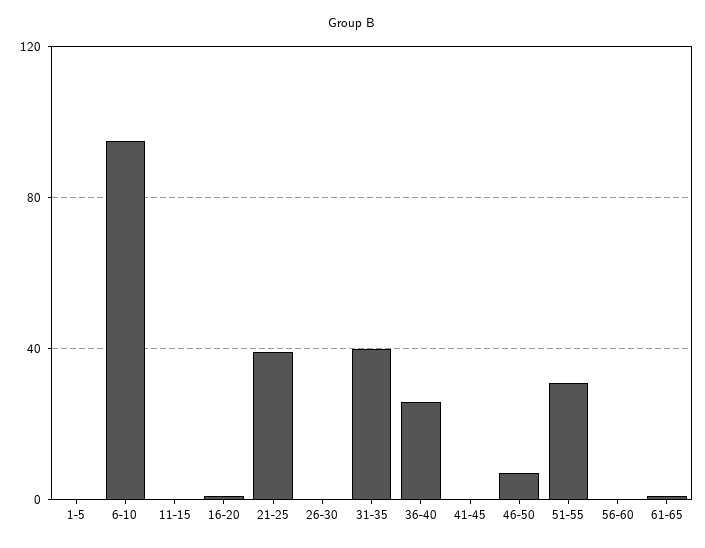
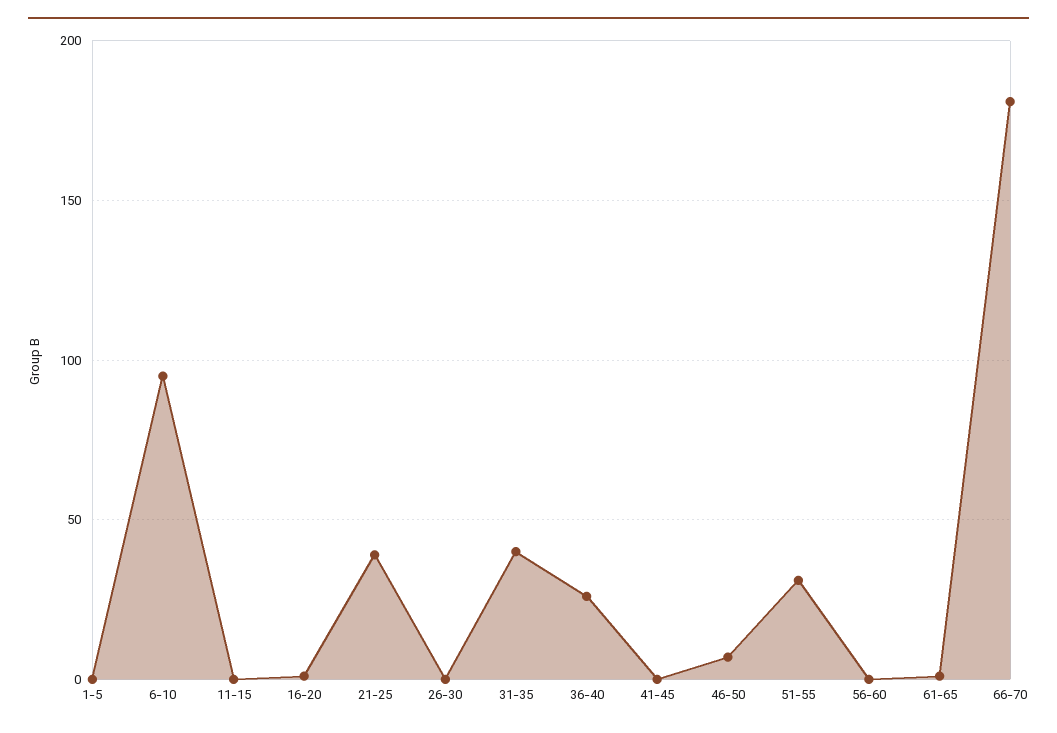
66-70: none -> 180

